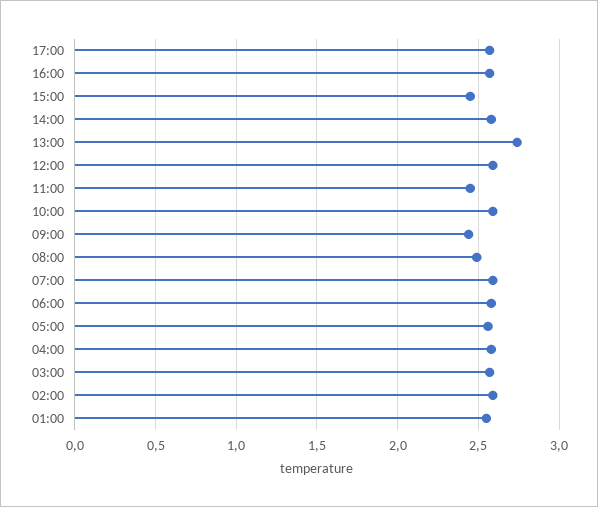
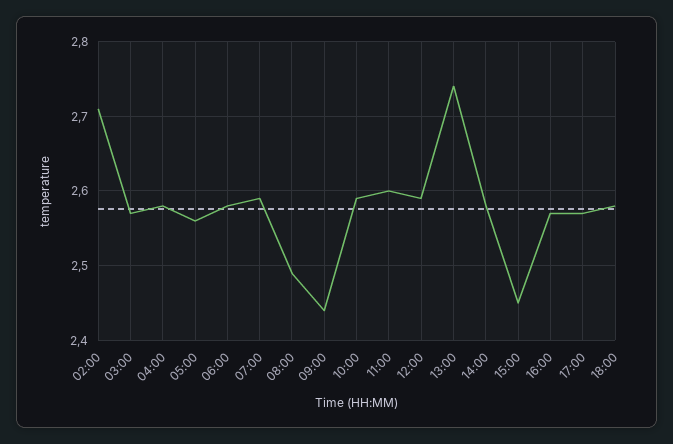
11:00: 2.45 -> 2.6
02:00: 2.6 -> 2.71
01:00: 2.55 -> none
18:00: none -> 2.58

